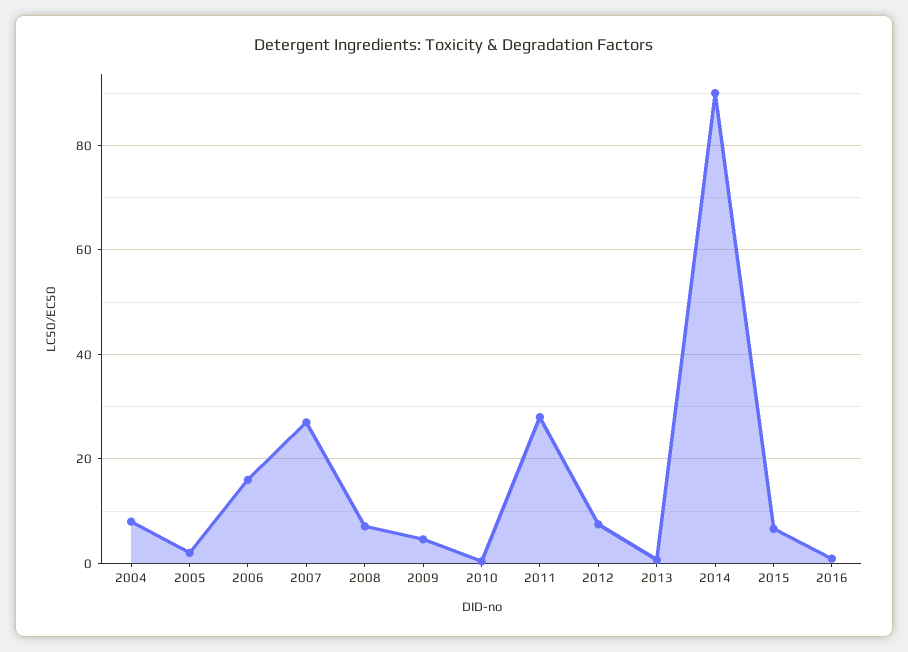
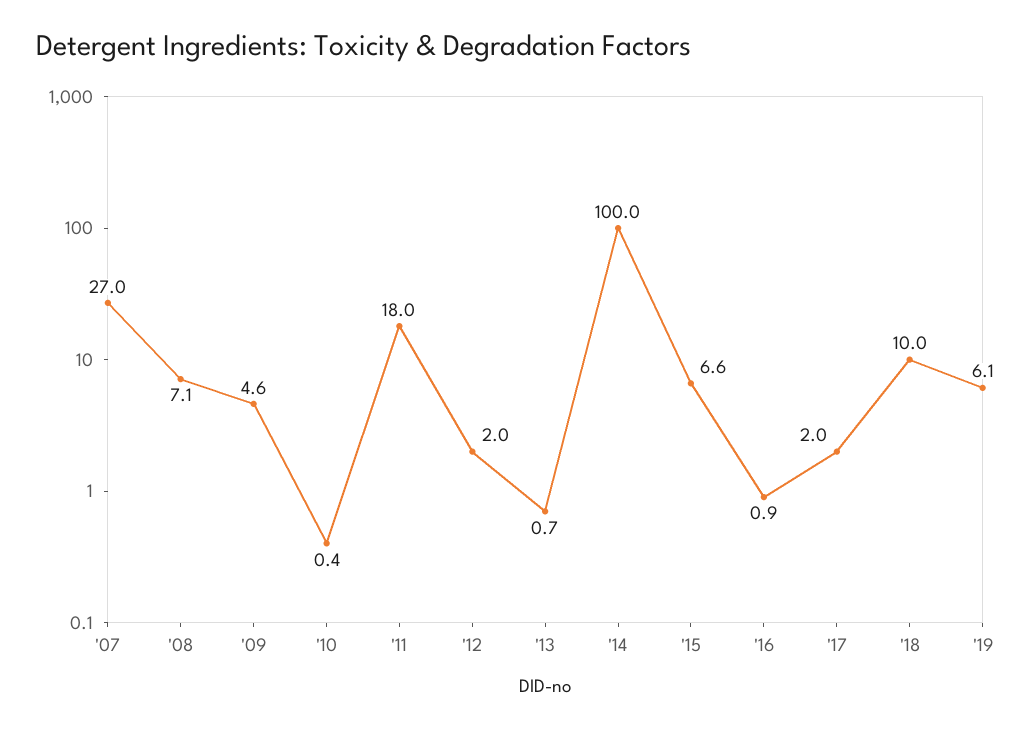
2004: 8 -> none
2005: 2 -> none
2006: 16 -> none
2011: 28 -> 18
2012: 8 -> 2
2014: 90 -> 100
'17: none -> 2
'18: none -> 10
'19: none -> 6.1

